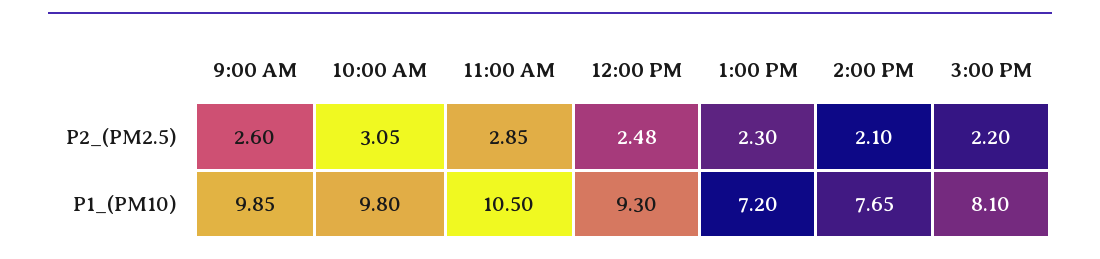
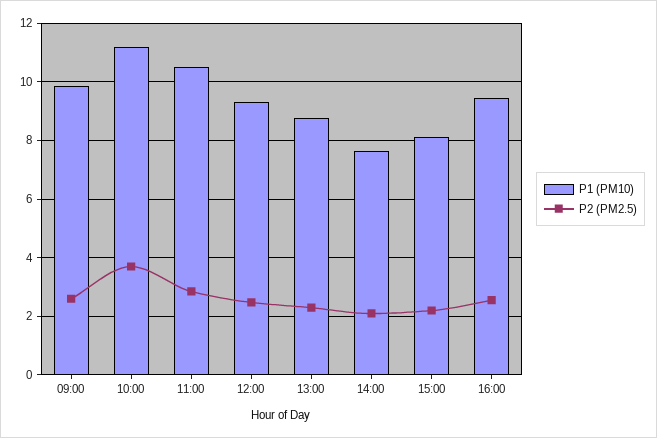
P2_(PM2.5), 10:00 AM: 3.05 -> 3.75
P1_(PM10), 10:00 AM: 9.8 -> 11.25
P1_(PM10), 1:00 PM: 7.2 -> 8.75
P1_(PM10), 16:00: none -> 9.5
P2_(PM2.5), 16:00: none -> 2.5

